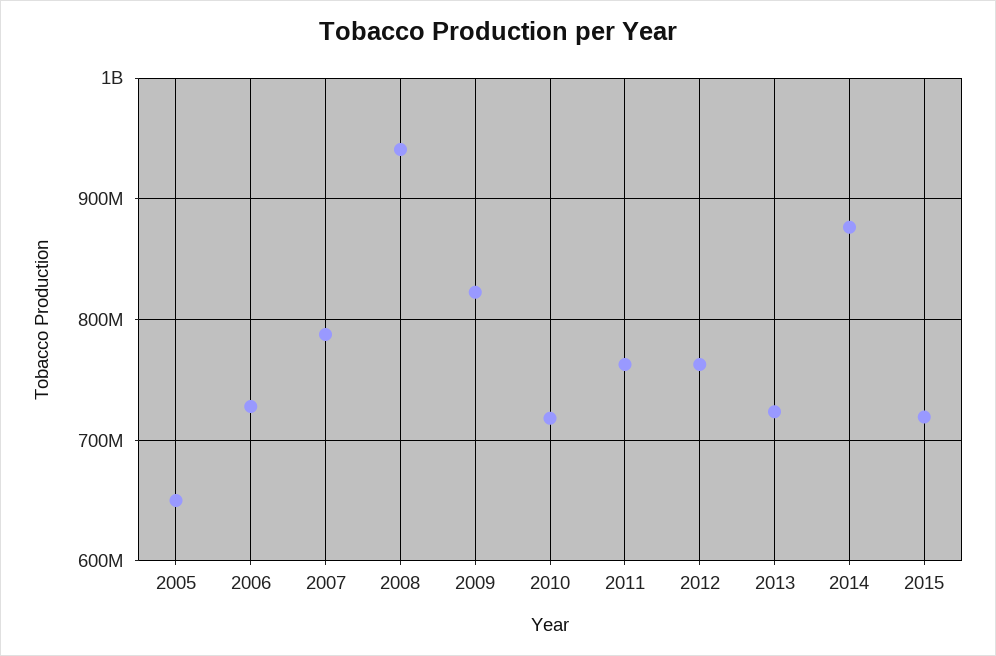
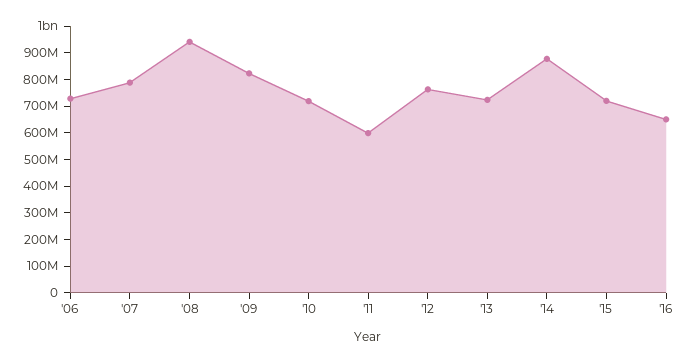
2005: 650000000 -> none
2011: 760000000 -> 600000000
'16: none -> 650000000

